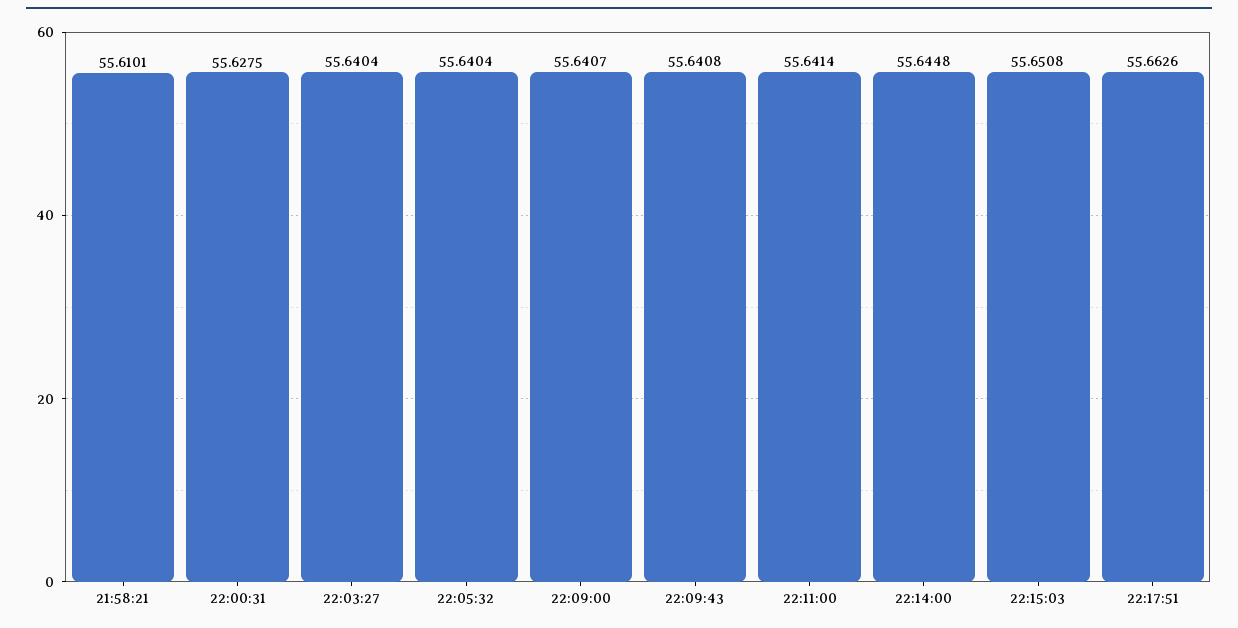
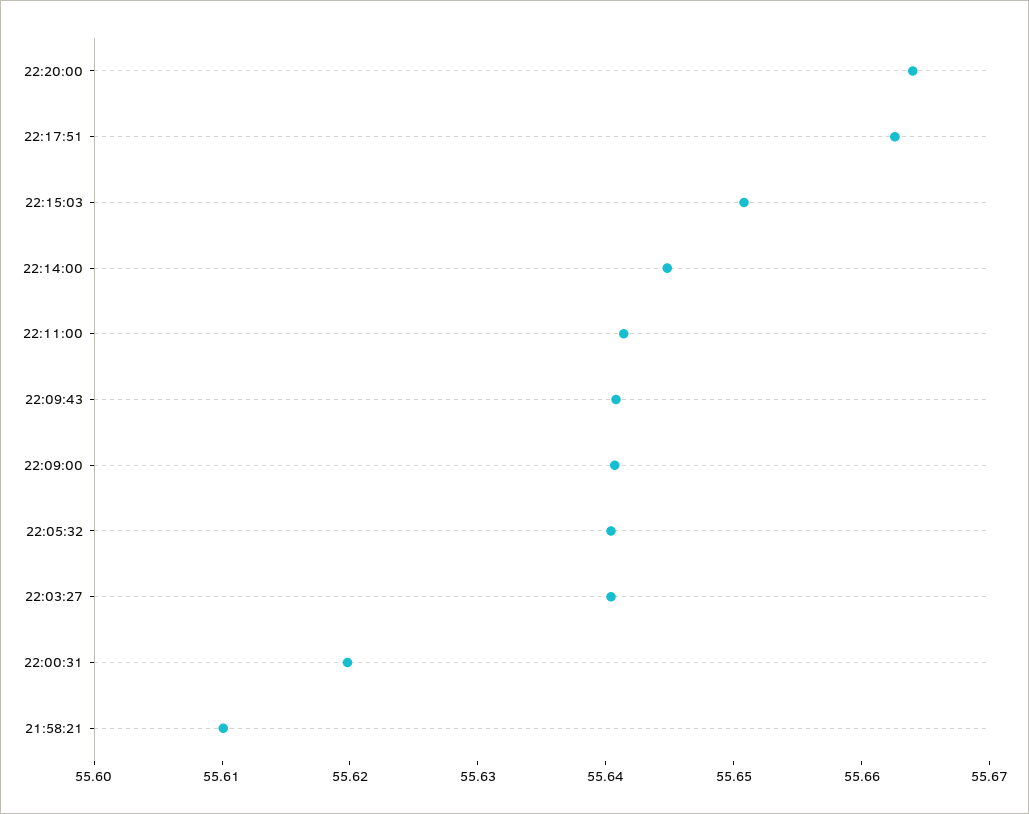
22:00:31: 55.6275 -> 55.62
22:20:00: none -> 55.664

